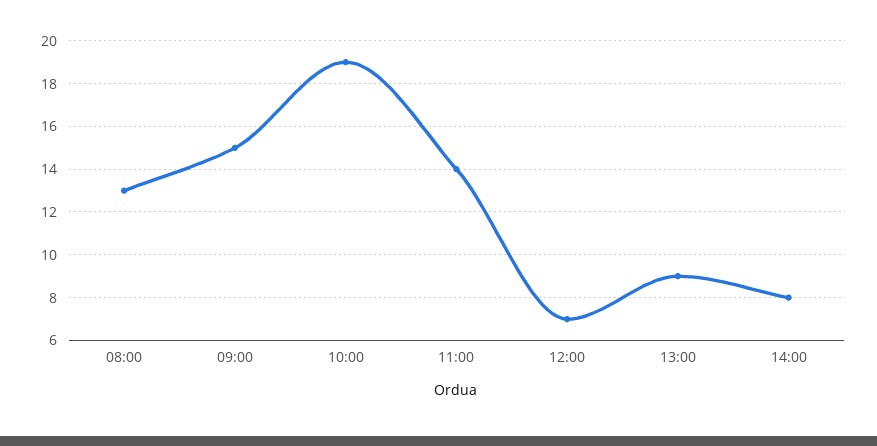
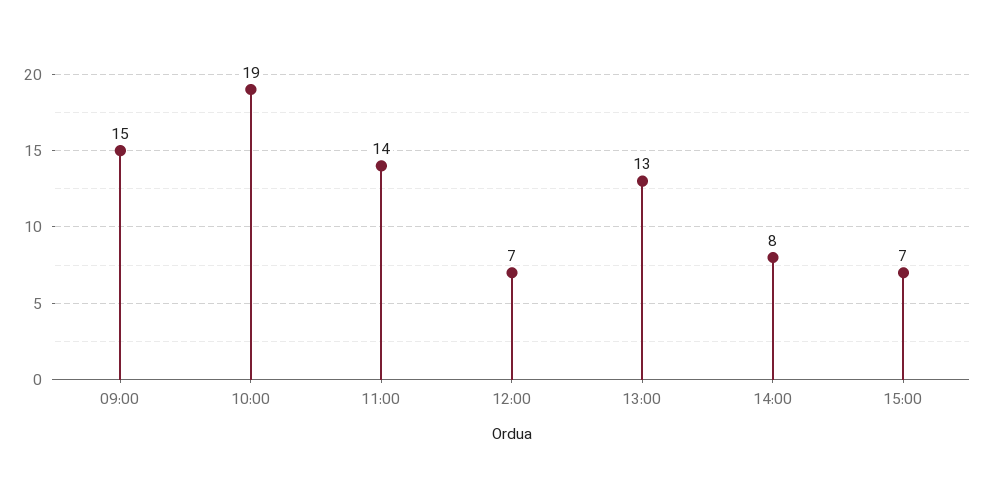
08:00: 13 -> none
13:00: 9 -> 13
15:00: none -> 7

